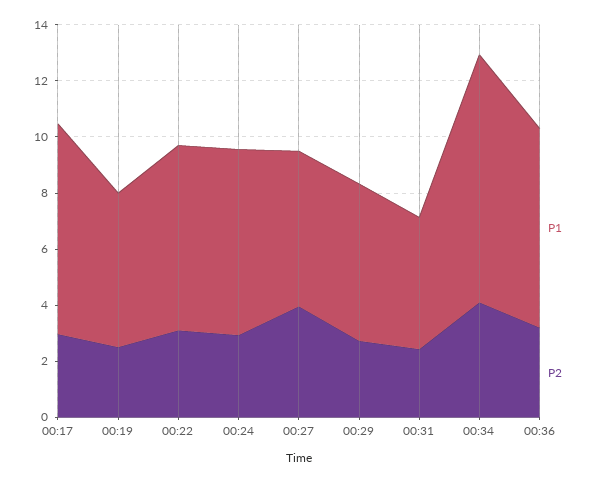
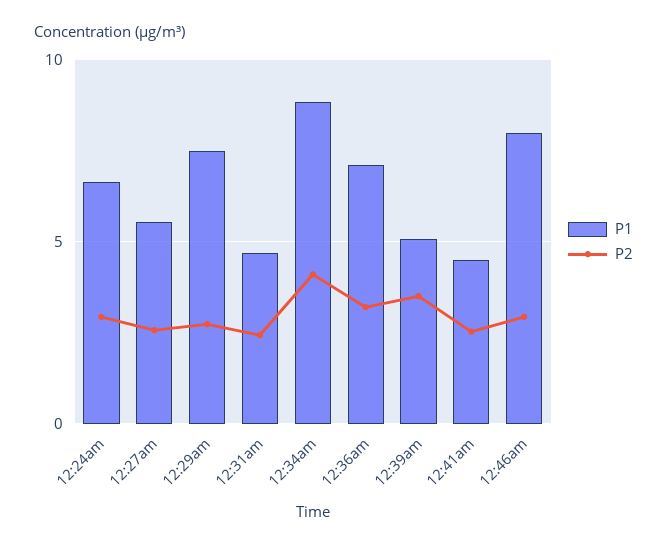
P1, 00:17: 7.5 -> none
P2, 00:17: 3 -> none
P1, 00:19: 5.5 -> none
P2, 00:19: 2.5 -> none
P1, 00:22: 6.5 -> none
P2, 00:22: 3 -> none
P2, 00:27: 4 -> 2.5
P1, 00:29: 5.5 -> 7.5
P1, 12:39am: none -> 5
P2, 12:39am: none -> 3.5
P1, 12:41am: none -> 4.5
P2, 12:41am: none -> 2.5
P1, 12:46am: none -> 8
P2, 12:46am: none -> 3

